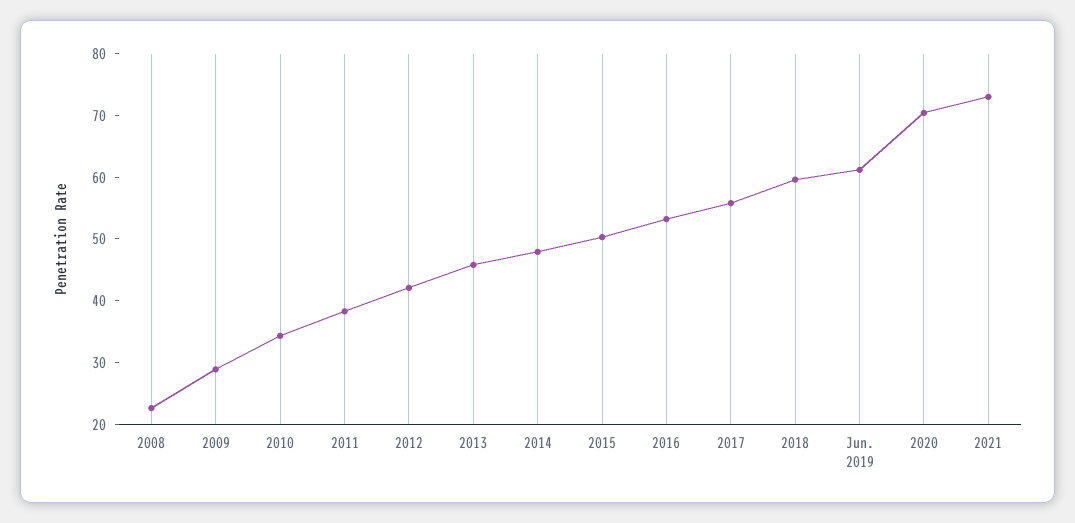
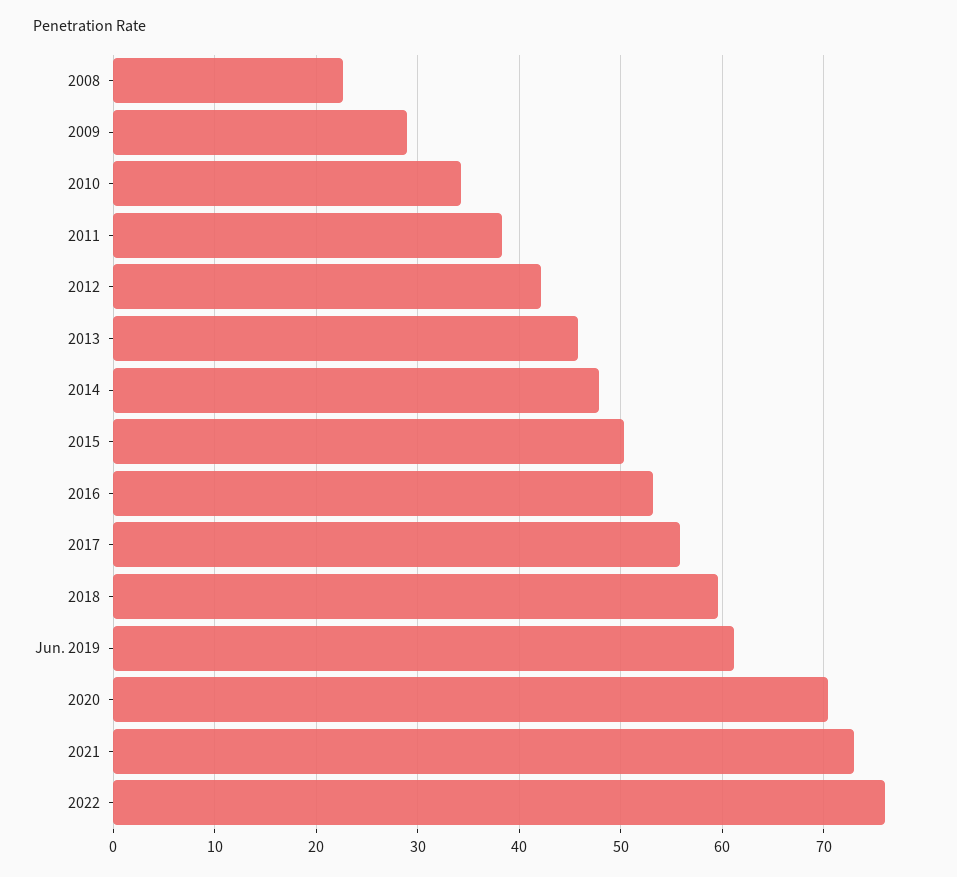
2022: none -> 76

